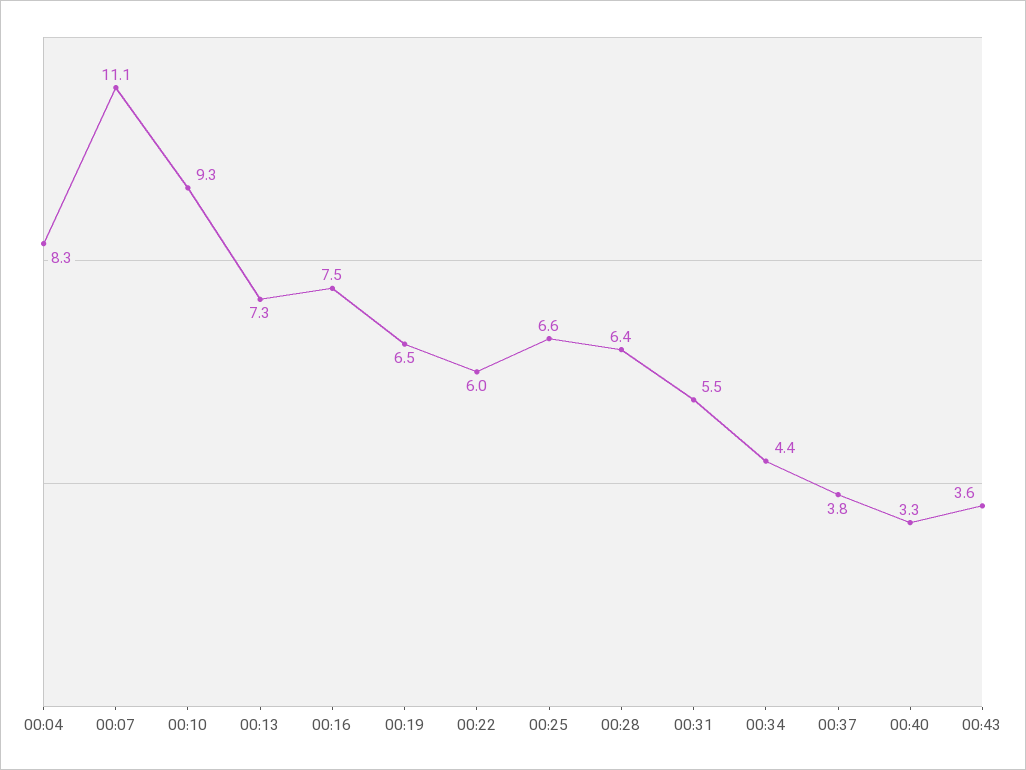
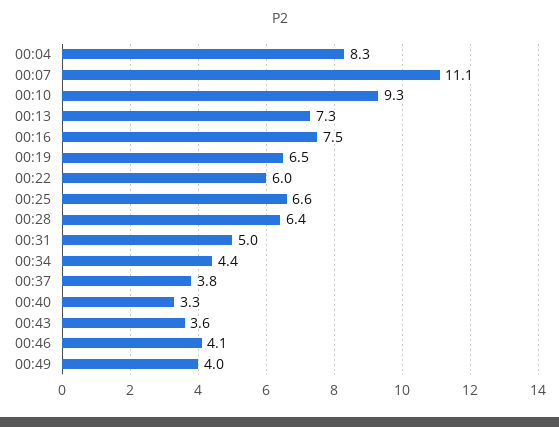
00:31: 5.5 -> 5
00:46: none -> 4.1
00:49: none -> 4

